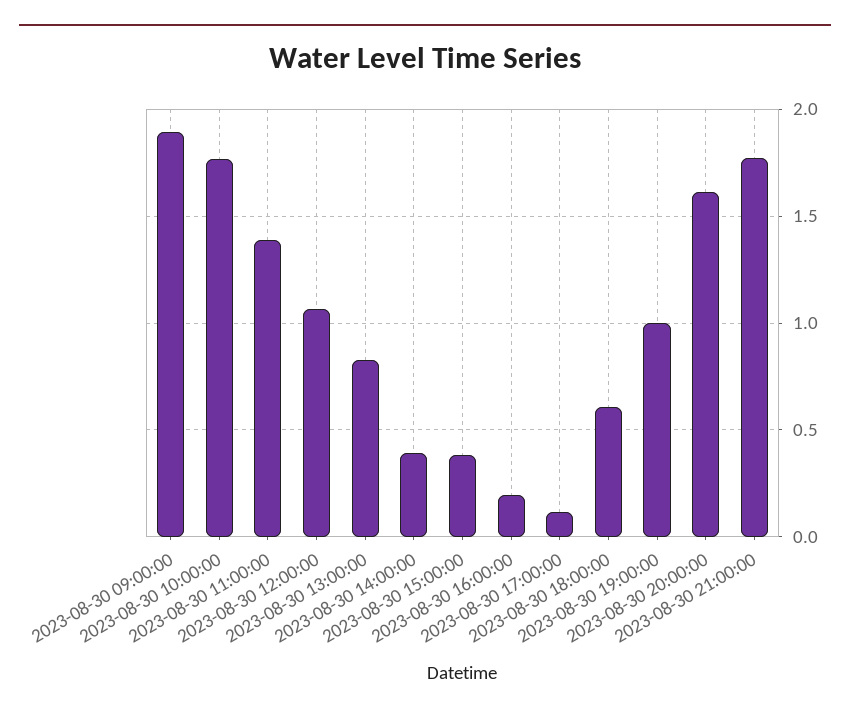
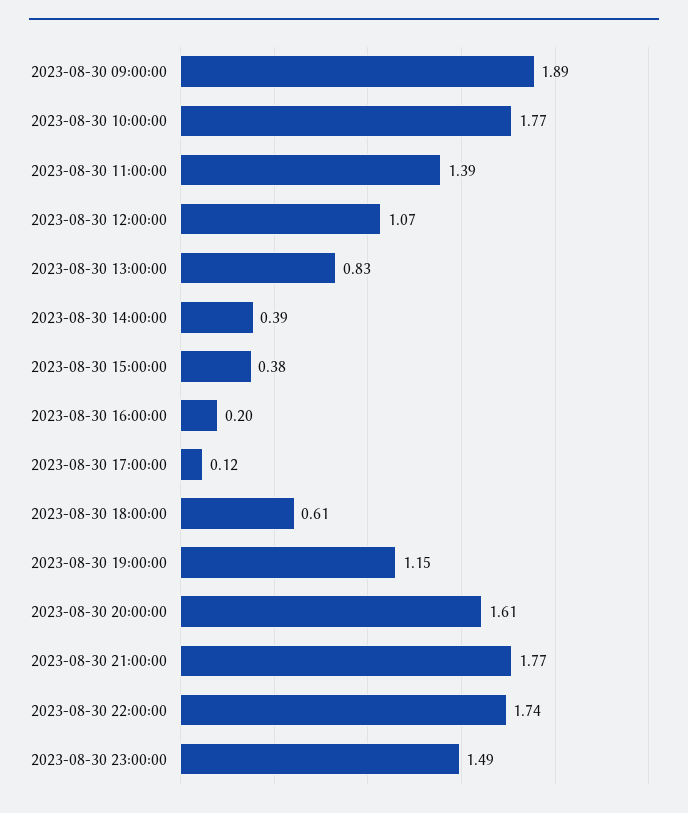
2023-08-30 19:00:00: 1 -> 1.15
2023-08-30 22:00:00: none -> 1.74
2023-08-30 23:00:00: none -> 1.49

